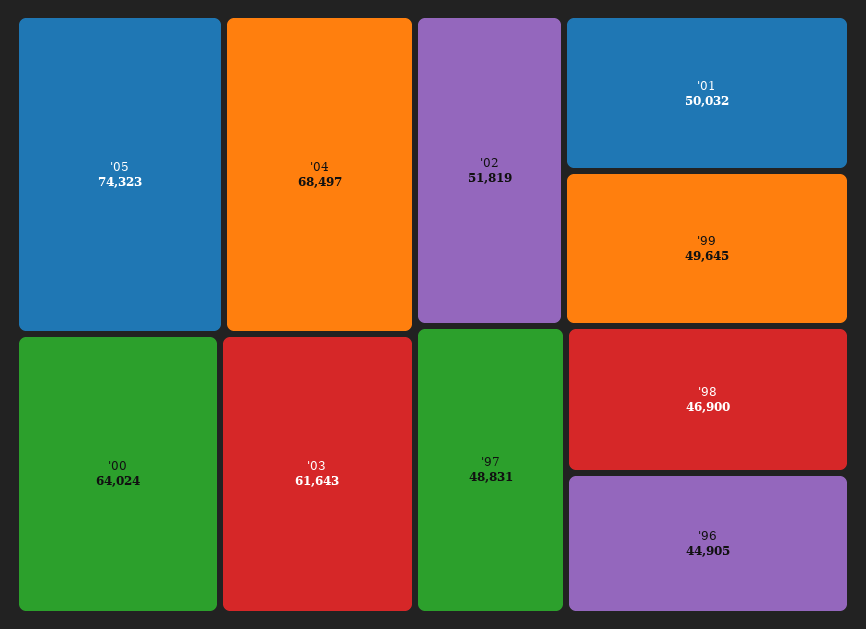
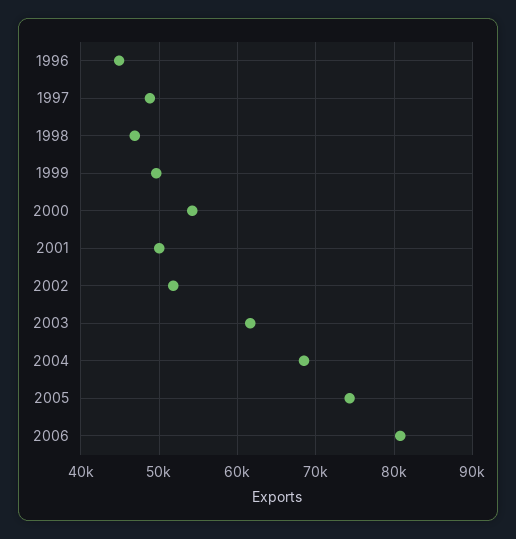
'00: 64024 -> 54000
2006: none -> 81000

